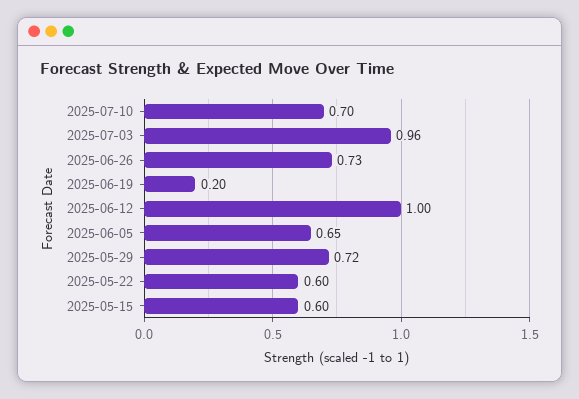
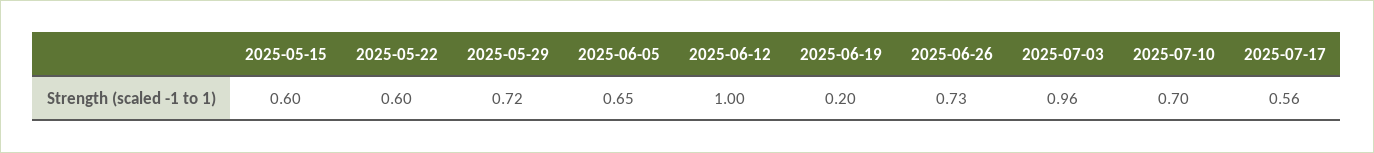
2025-07-17: none -> 0.56

